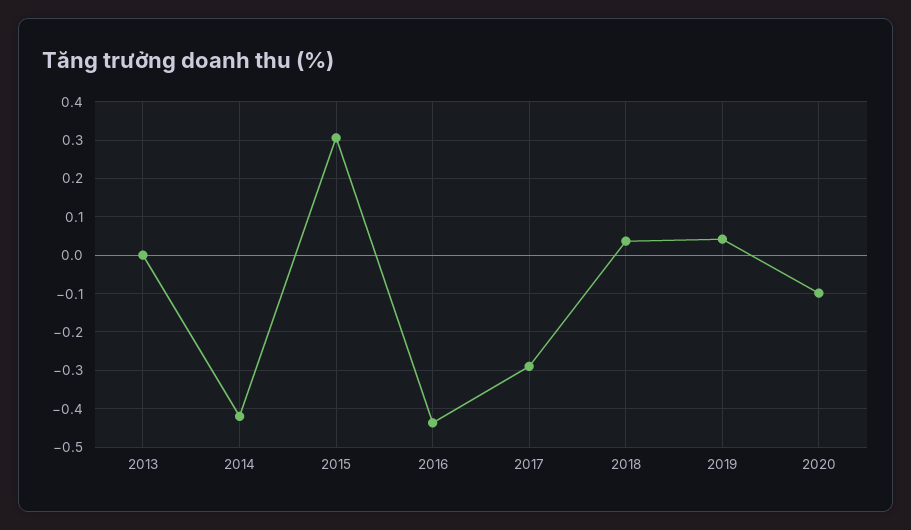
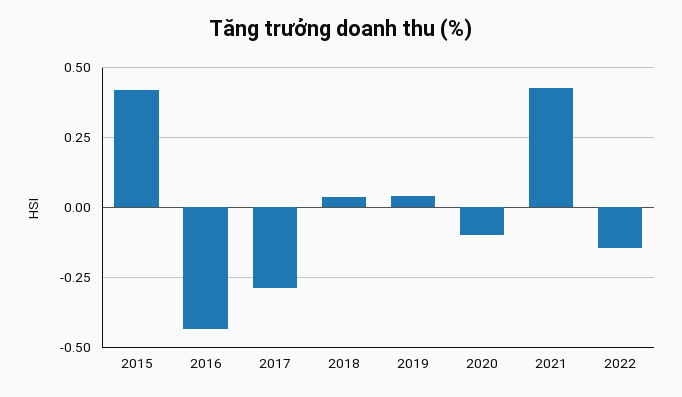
2013: 0 -> none
2014: -0.42 -> none
2015: 0.3 -> 0.425
2021: none -> 0.425
2022: none -> -0.15

